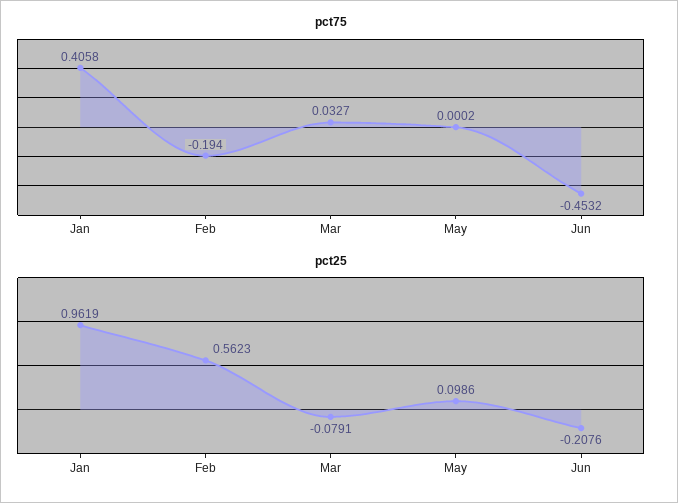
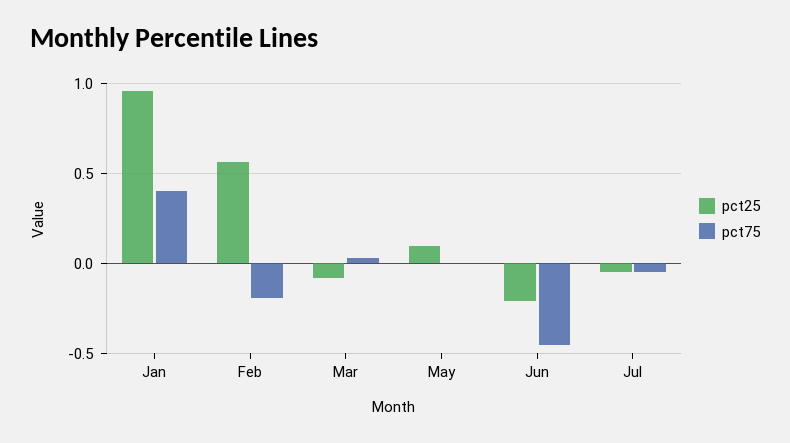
pct25, Jul: none -> -0.05
pct75, Jul: none -> -0.05

